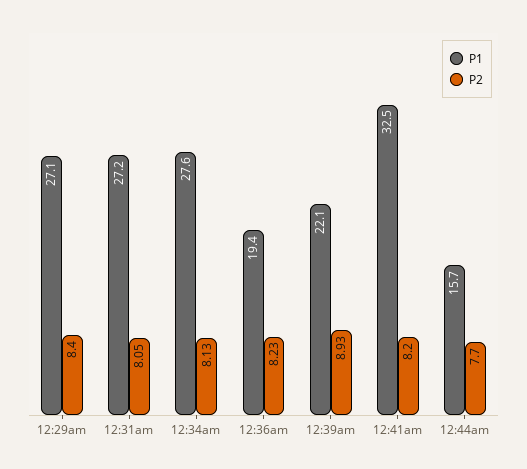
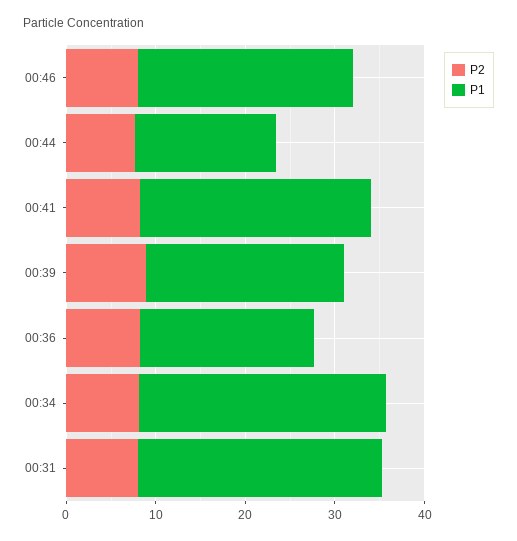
P1, 12:29am: 27.1 -> none
P2, 12:29am: 8.4 -> none
P1, 12:41am: 32.5 -> 26
P2, 00:46: none -> 8
P1, 00:46: none -> 24

